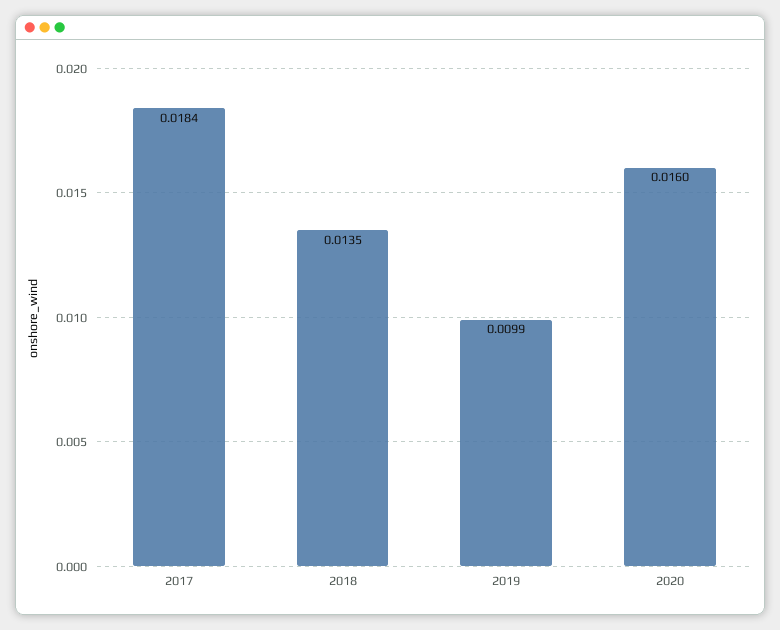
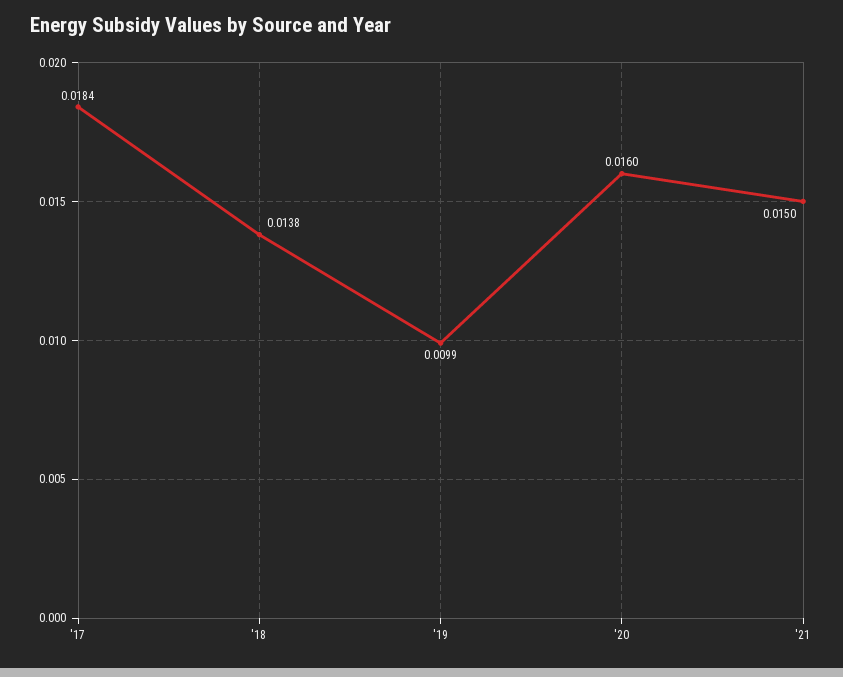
2018: 0.0135 -> 0.0138
'21: none -> 0.015

